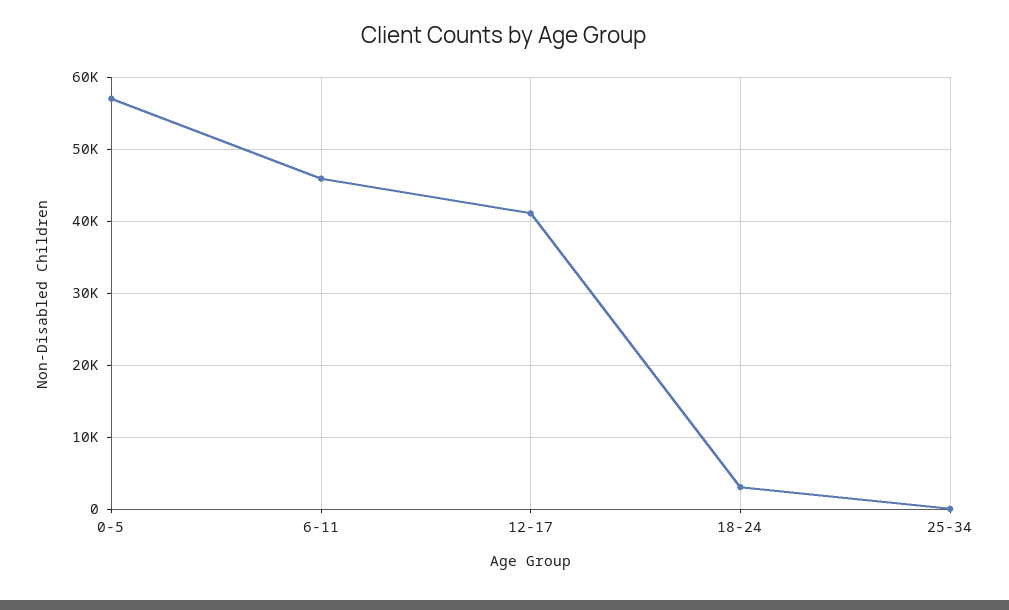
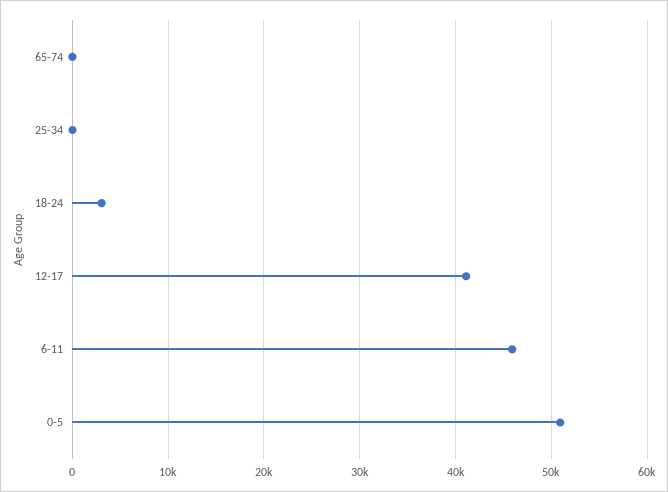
0-5: 57000 -> 51000
65-74: none -> 0

